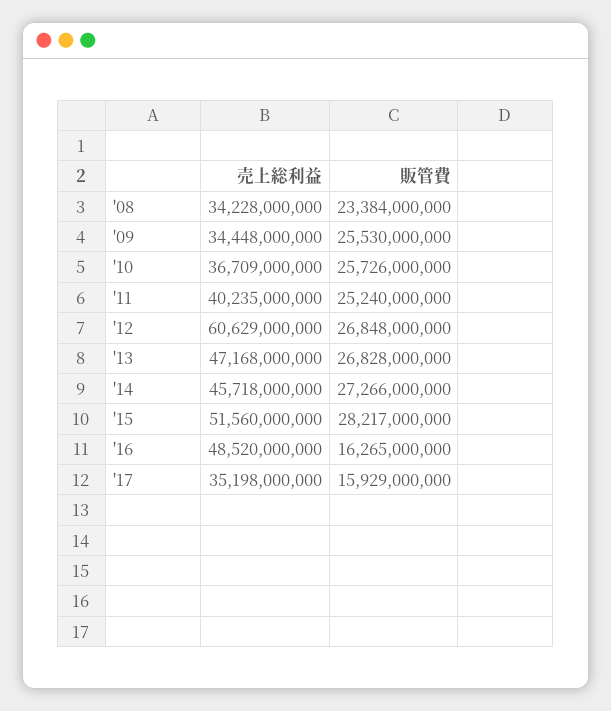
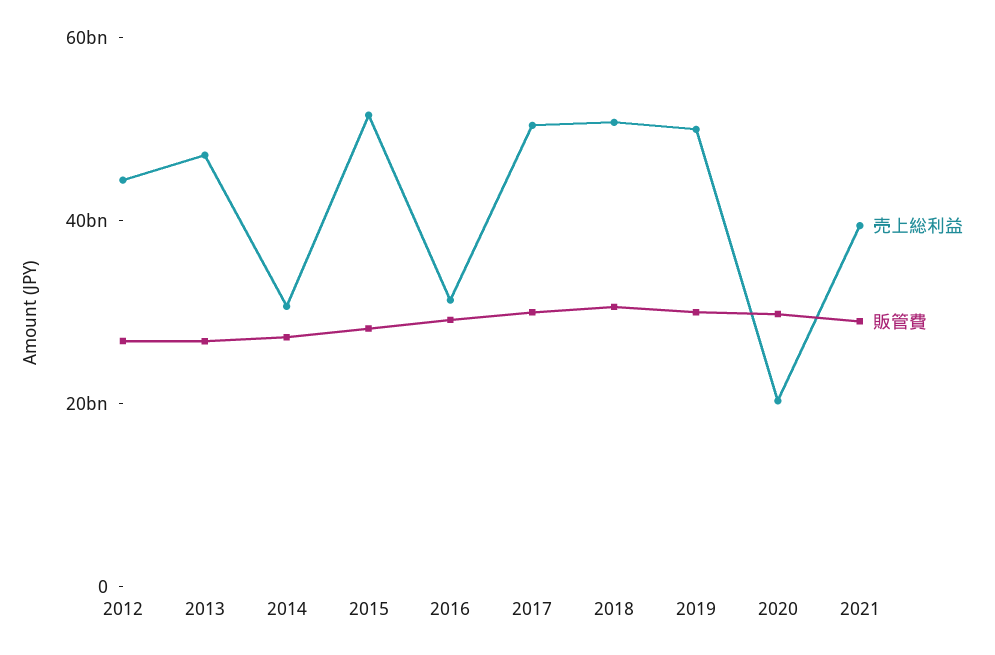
売上総利益, '08: 34228000000 -> none
販管費, '08: 23384000000 -> none
売上総利益, '09: 34448000000 -> none
販管費, '09: 25530000000 -> none
売上総利益, '10: 36709000000 -> none
販管費, '10: 25726000000 -> none
売上総利益, '11: 40235000000 -> none
販管費, '11: 25240000000 -> none
売上総利益, '12: 60629000000 -> 45000000000
売上総利益, '14: 45718000000 -> 30000000000
売上総利益, '16: 48520000000 -> 30000000000
販管費, '16: 16265000000 -> 30000000000
売上総利益, '17: 35198000000 -> 50000000000
販管費, '17: 15929000000 -> 30000000000
売上総利益, 2018: none -> 50000000000
販管費, 2018: none -> 30000000000
売上総利益, 2019: none -> 50000000000
販管費, 2019: none -> 30000000000
売上総利益, 2020: none -> 20000000000
販管費, 2020: none -> 30000000000
売上総利益, 2021: none -> 40000000000
販管費, 2021: none -> 30000000000

